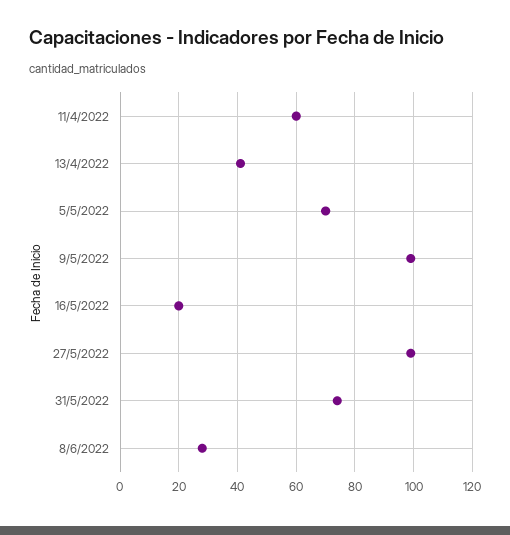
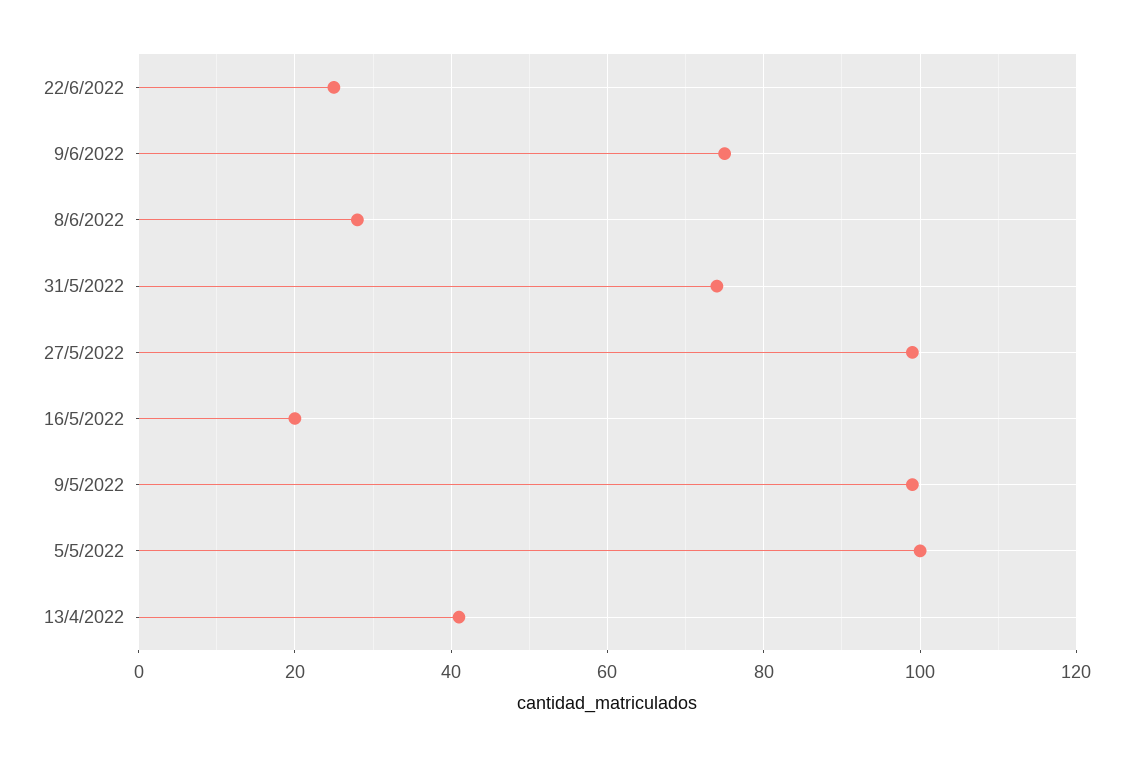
11/4/2022: 60 -> none
5/5/2022: 70 -> 100
22/6/2022: none -> 25
9/6/2022: none -> 75

